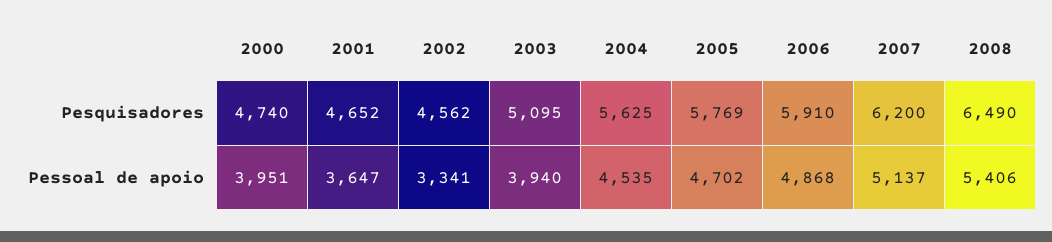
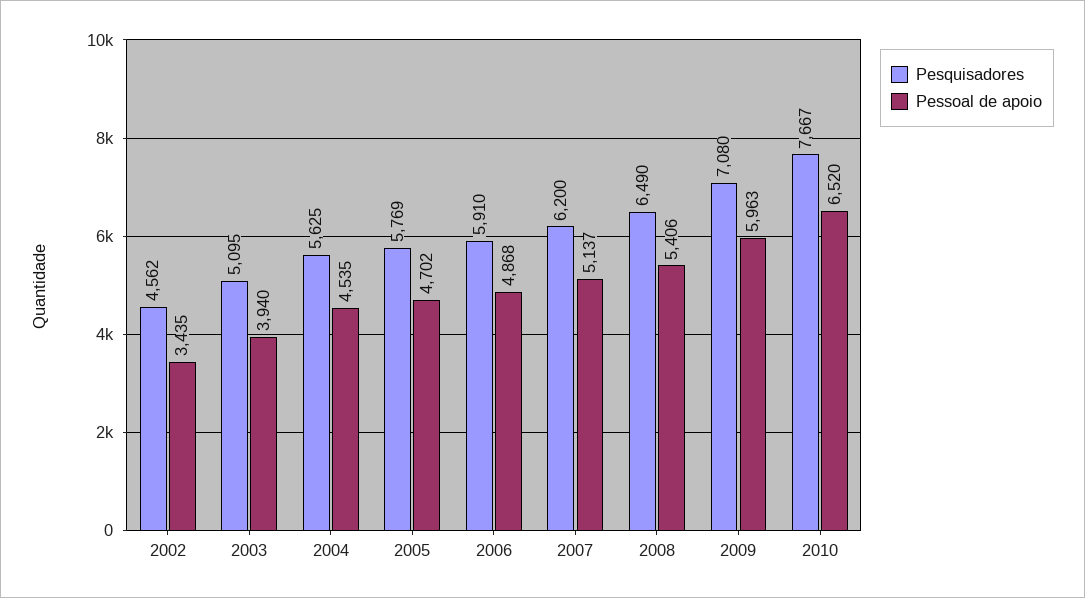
Pesquisadores, 2000: 4740 -> none
Pesquisadores, 2001: 4652 -> none
Pessoal de apoio, 2000: 3951 -> none
Pessoal de apoio, 2001: 3647 -> none
Pessoal de apoio, 2002: 3341 -> 3435
Pesquisadores, 2009: none -> 7080
Pessoal de apoio, 2009: none -> 5963
Pesquisadores, 2010: none -> 7667
Pessoal de apoio, 2010: none -> 6520

